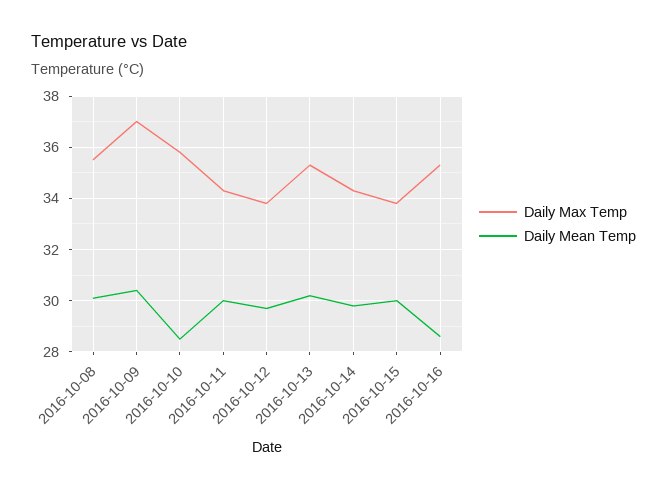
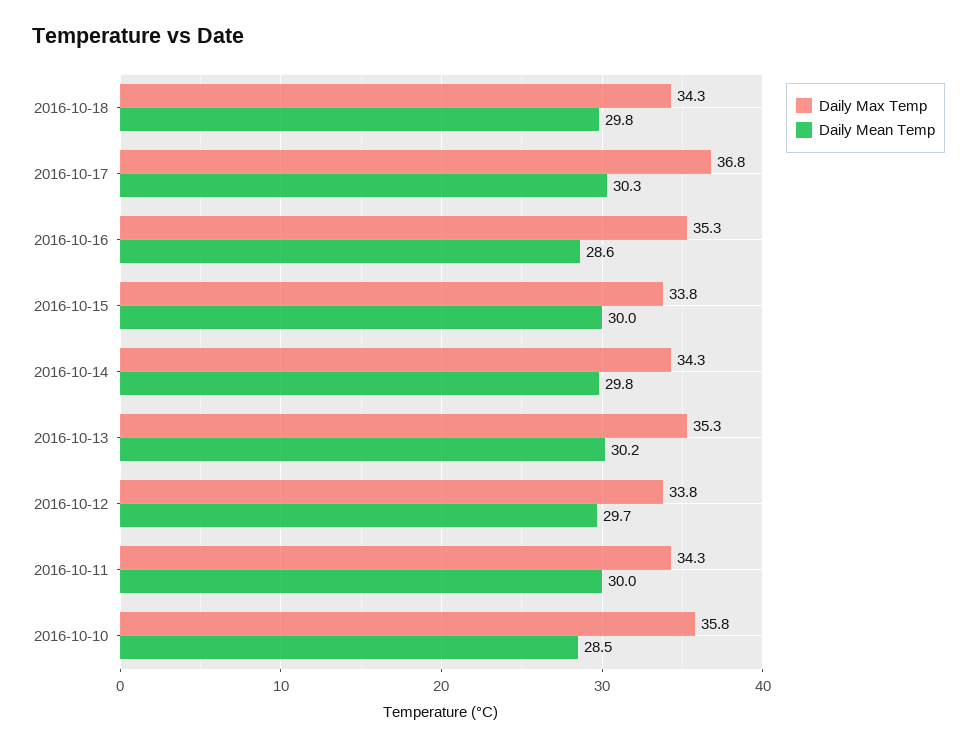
Daily Max Temp, 2016-10-08: 35.5 -> none
Daily Mean Temp, 2016-10-08: 30 -> none
Daily Max Temp, 2016-10-09: 37 -> none
Daily Mean Temp, 2016-10-09: 30.5 -> none
Daily Max Temp, 2016-10-18: none -> 34.3
Daily Mean Temp, 2016-10-18: none -> 29.8
Daily Max Temp, 2016-10-17: none -> 36.8
Daily Mean Temp, 2016-10-17: none -> 30.3

